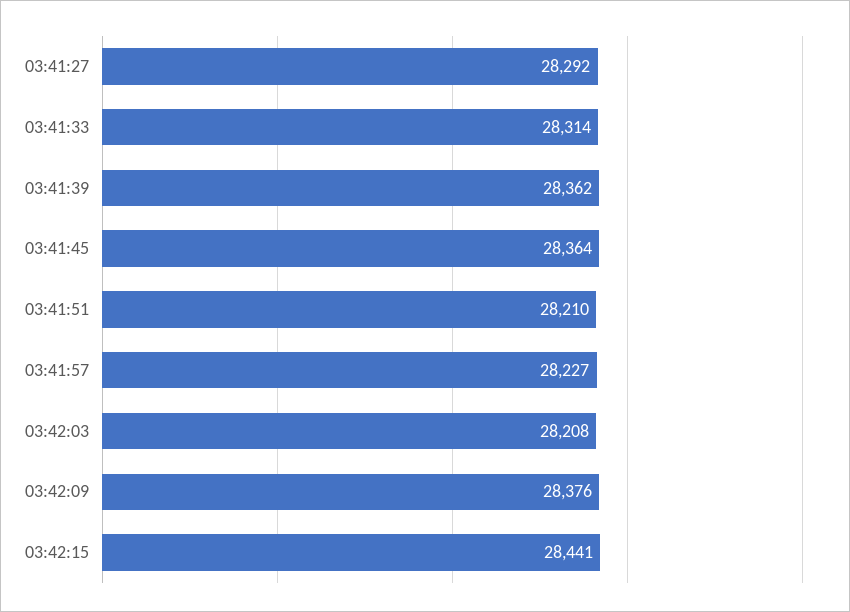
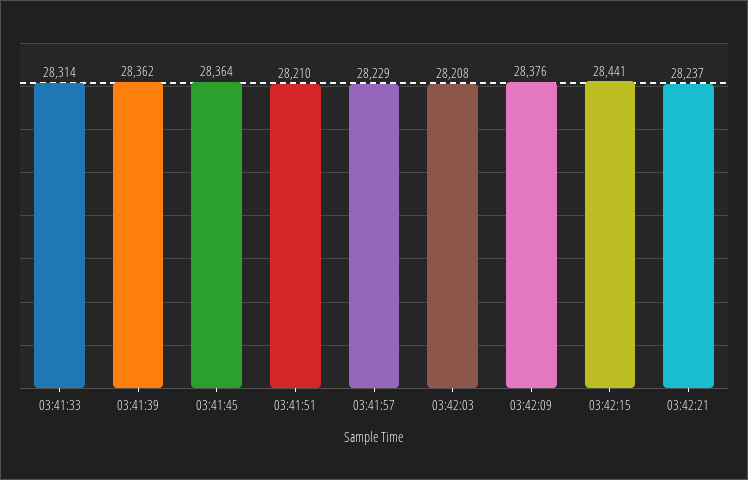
03:41:27: 28292 -> none
03:41:57: 28227 -> 28229
03:42:21: none -> 28237

